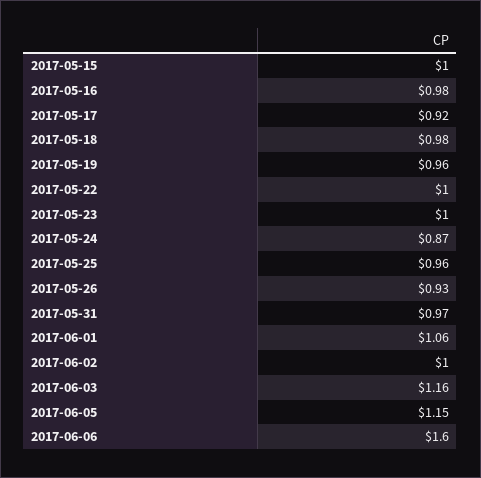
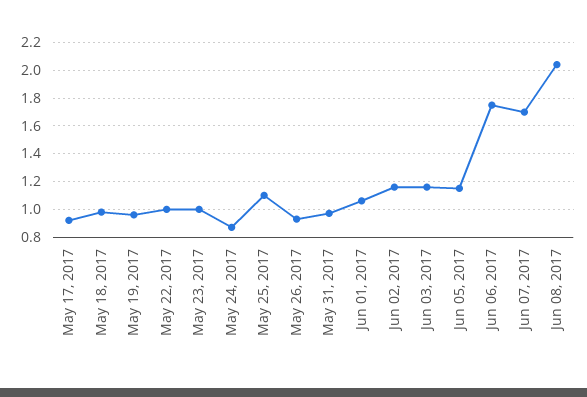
2017-05-15: 1 -> none
2017-05-16: 0.98 -> none
2017-05-25: 0.96 -> 1.1
2017-06-02: 1 -> 1.15
2017-06-06: 1.6 -> 1.75
Jun 07, 2017: none -> 1.7
Jun 08, 2017: none -> 2.05

